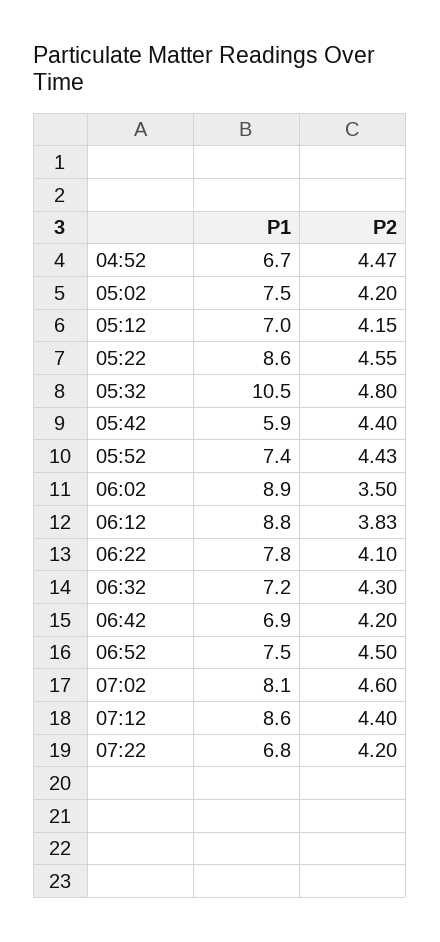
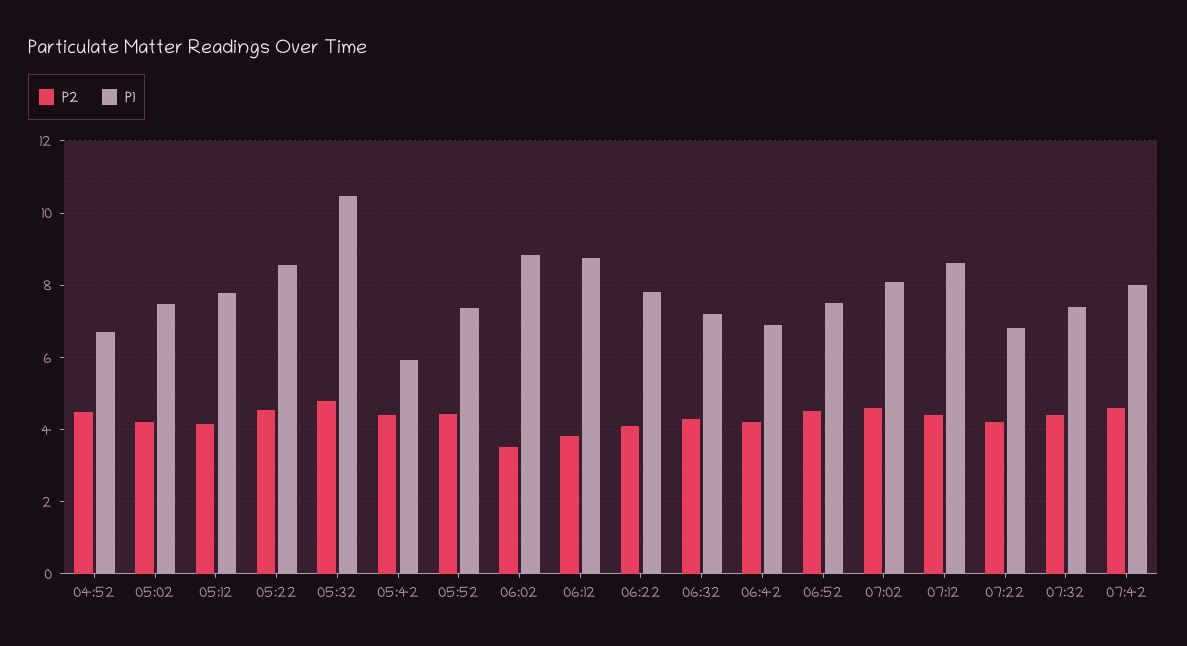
P1, 05:12: 7 -> 7.8
P2, 07:32: none -> 4.4
P1, 07:32: none -> 7.4
P2, 07:42: none -> 4.6
P1, 07:42: none -> 8

